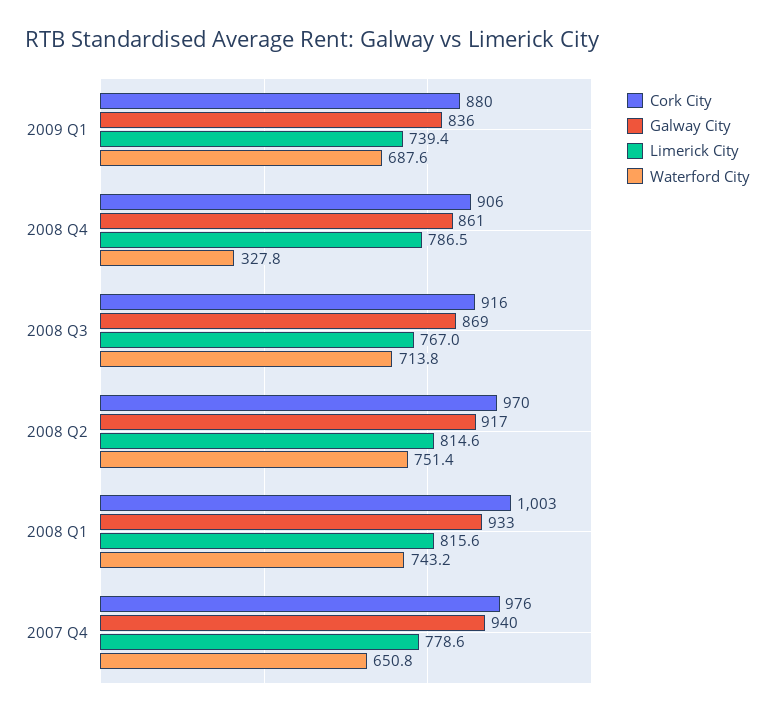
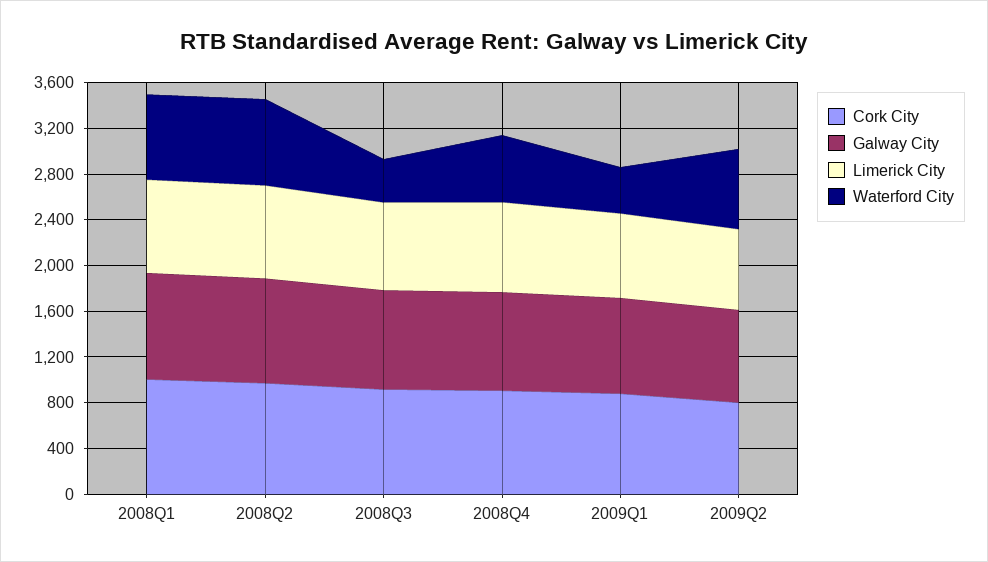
Waterford City, 2009 Q1: 687.6 -> 400
Waterford City, 2008 Q4: 327.8 -> 600
Waterford City, 2008 Q3: 713.8 -> 400
Cork City, 2007 Q4: 976 -> none
Galway City, 2007 Q4: 940 -> none
Limerick City, 2007 Q4: 778.6 -> none
Waterford City, 2007 Q4: 650.8 -> none
Cork City, 2009Q2: none -> 800
Galway City, 2009Q2: none -> 800
Limerick City, 2009Q2: none -> 700
Waterford City, 2009Q2: none -> 700

